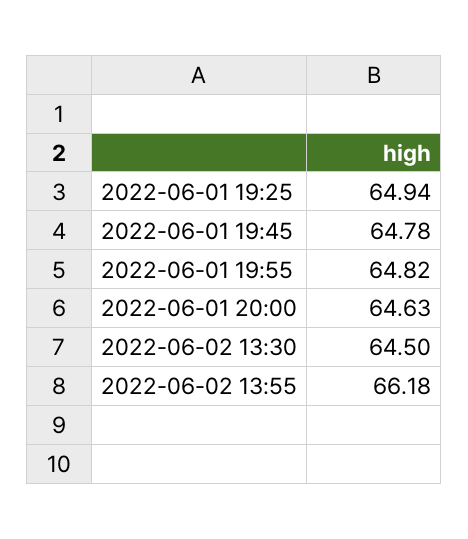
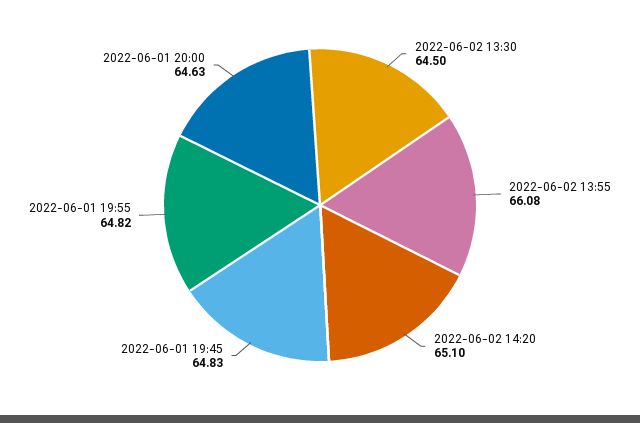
2022-06-01 19:25: 64.94 -> none
2022-06-01 19:45: 64.78 -> 64.83
2022-06-02 13:55: 66.18 -> 66.08
2022-06-02 14:20: none -> 65.1

